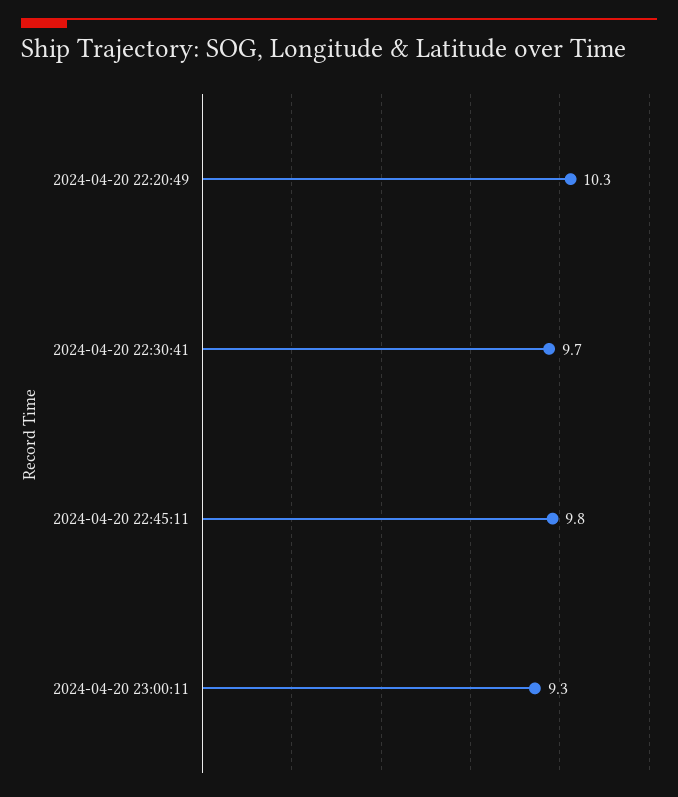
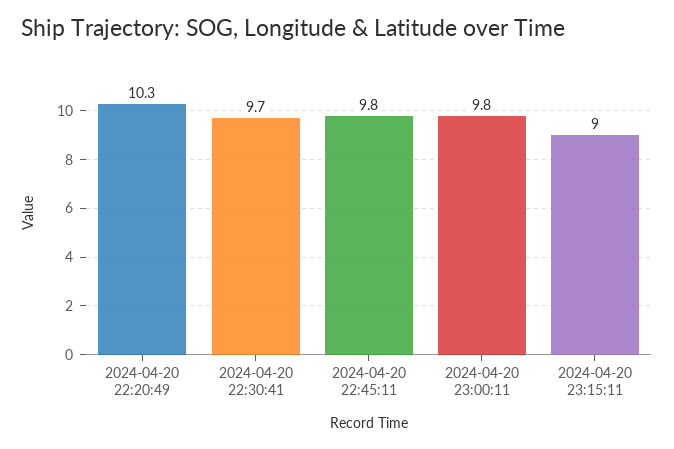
2024-04-20 23:00:11: 9.3 -> 9.8
2024-04-20 23:15:11: none -> 9

